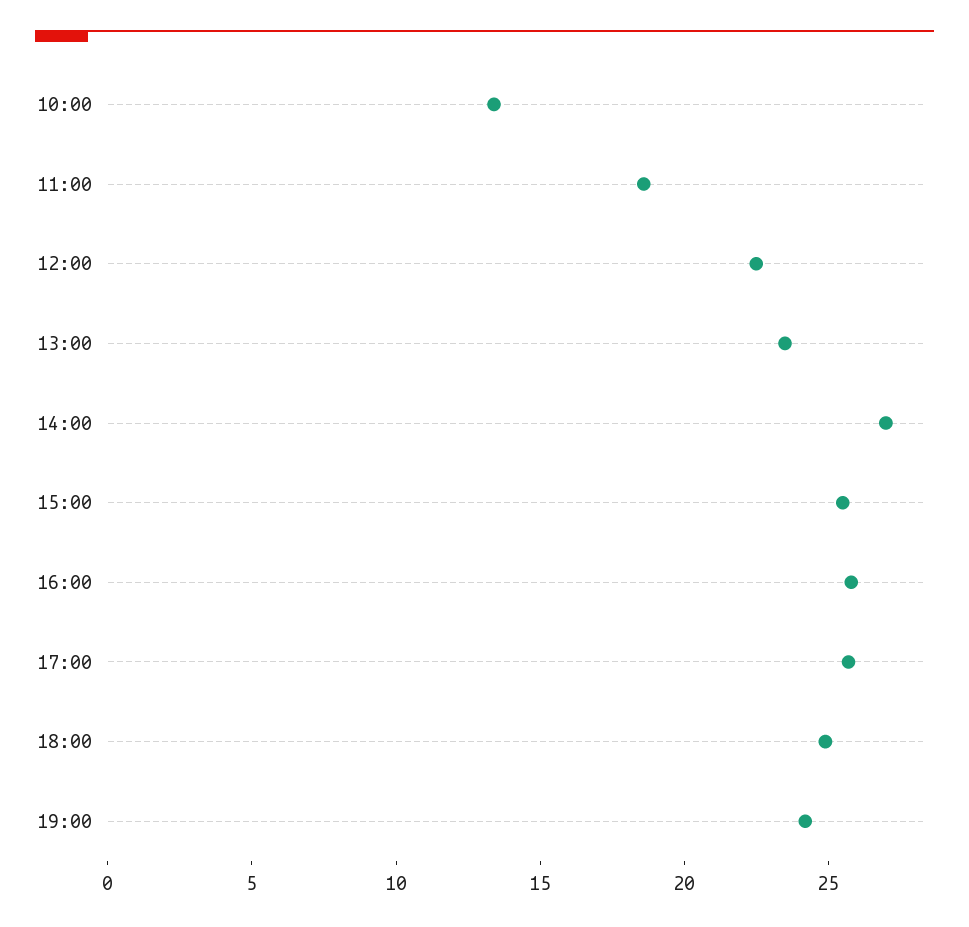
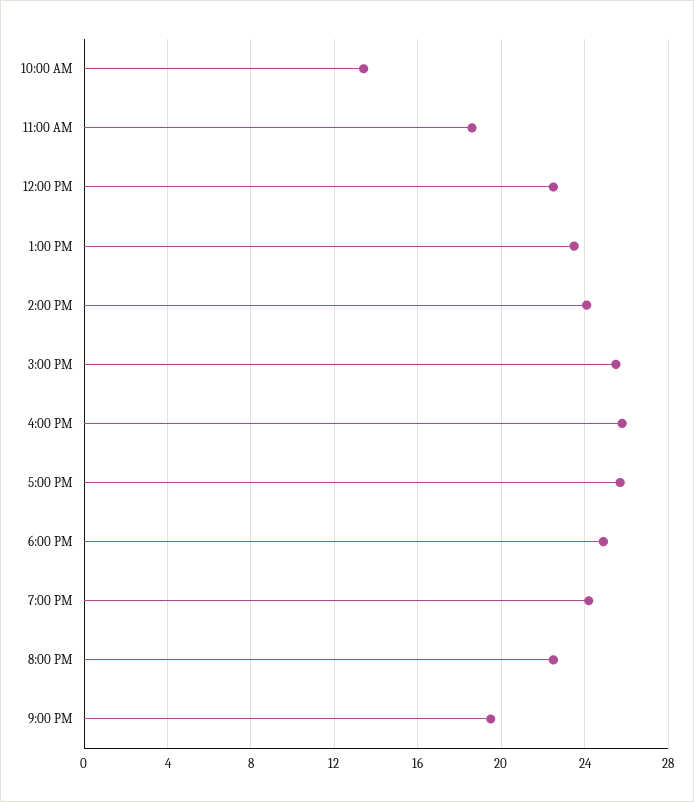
14:00: 27 -> 24
8:00 PM: none -> 22.5
9:00 PM: none -> 19.5

